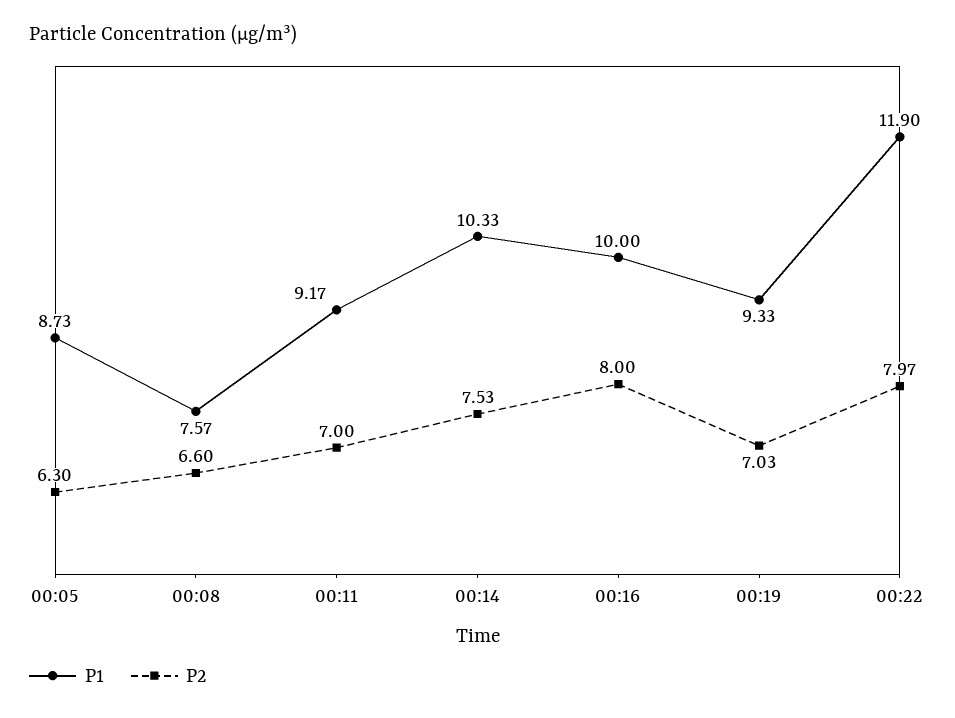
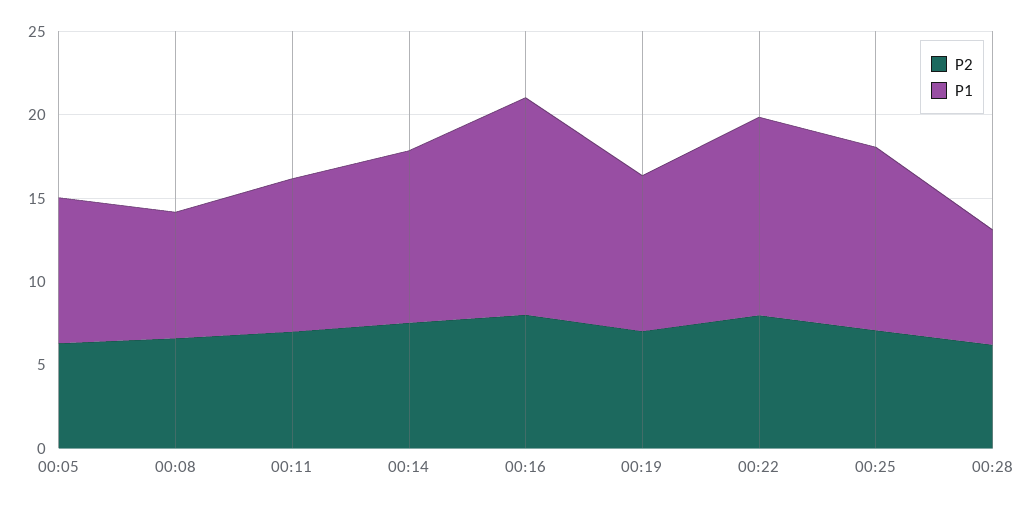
P1, 00:16: 10 -> 13
P2, 00:25: none -> 7
P1, 00:25: none -> 11
P2, 00:28: none -> 6
P1, 00:28: none -> 7

